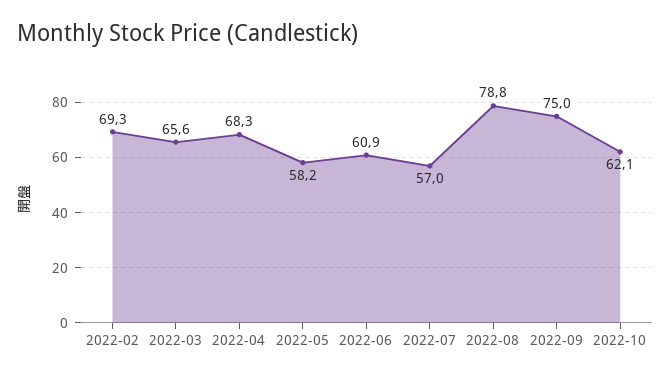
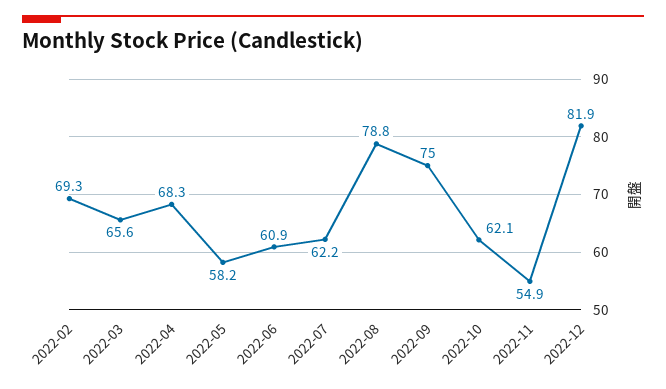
2022-07: 57 -> 62.2
2022-11: none -> 54.9
2022-12: none -> 81.9

